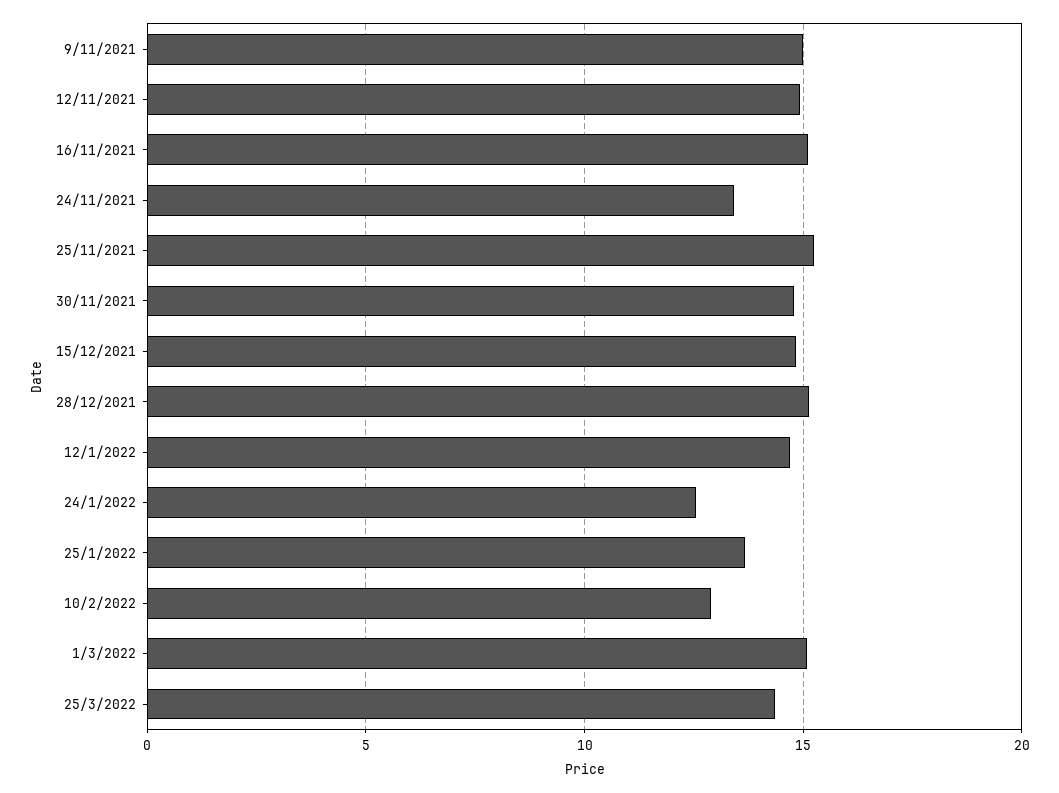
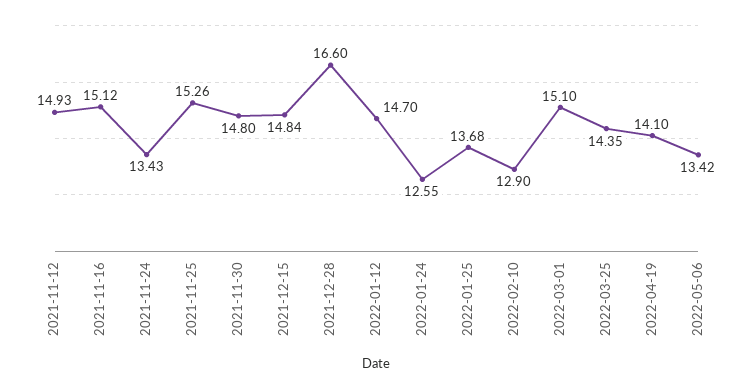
9/11/2021: 15 -> none
28/12/2021: 15 -> 16.6
2022-04-19: none -> 14.1
2022-05-06: none -> 13.42

